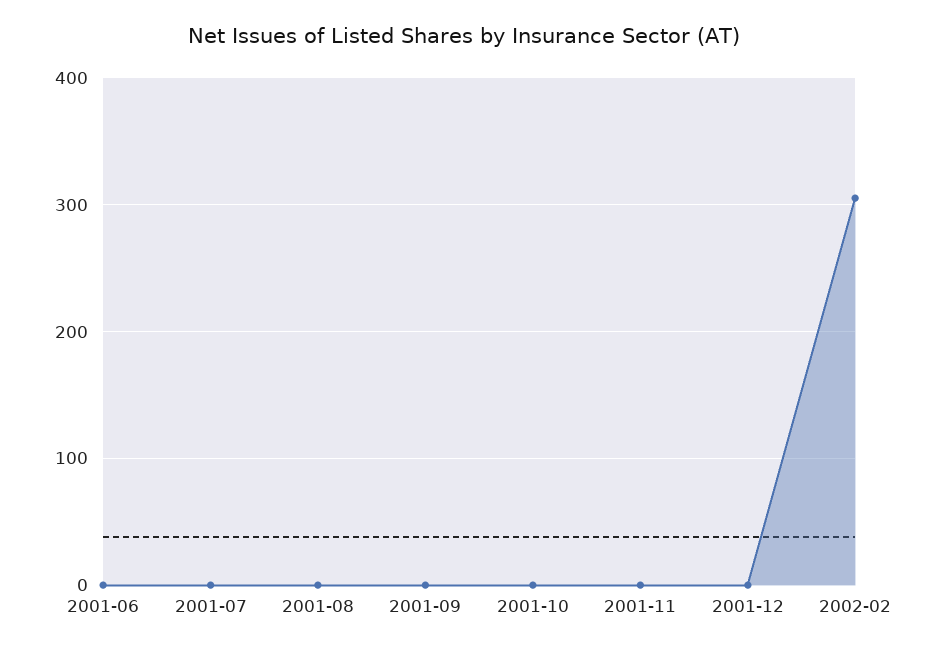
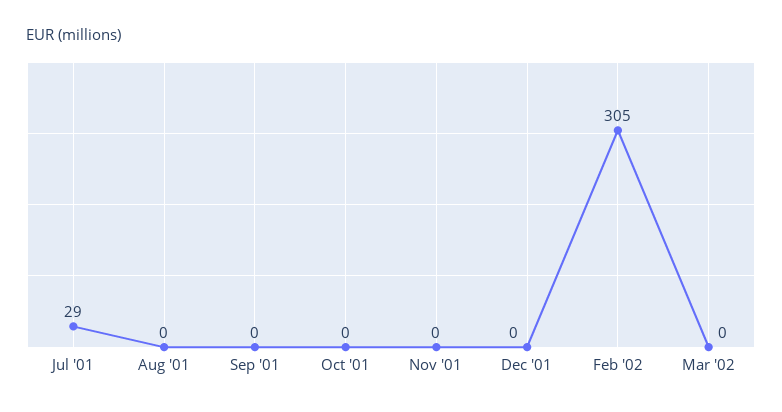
2001-06: 0 -> none
2001-07: 0 -> 29
Mar '02: none -> 0

